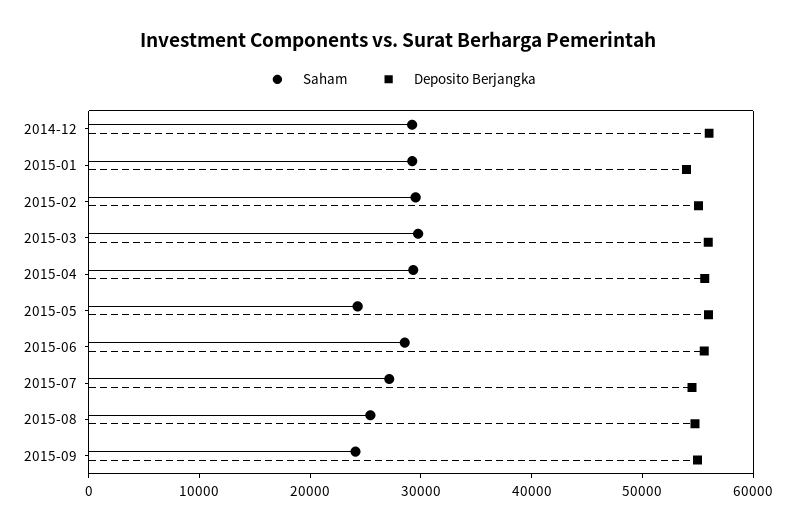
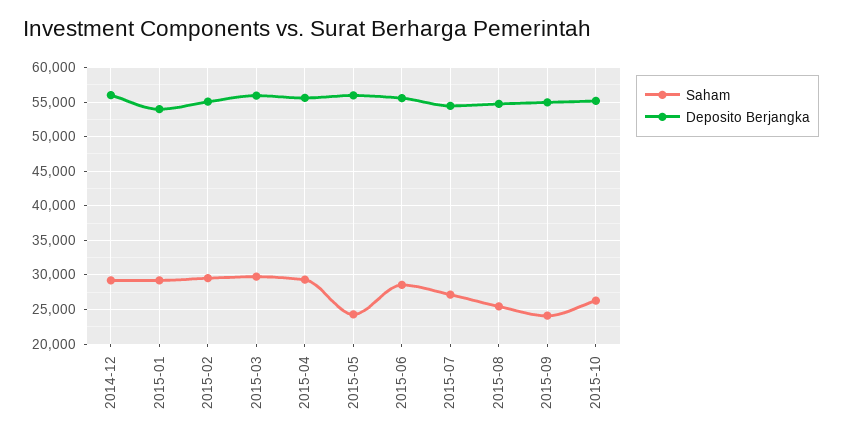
Saham, 2015-10: none -> 26000
Deposito Berjangka, 2015-10: none -> 55000

